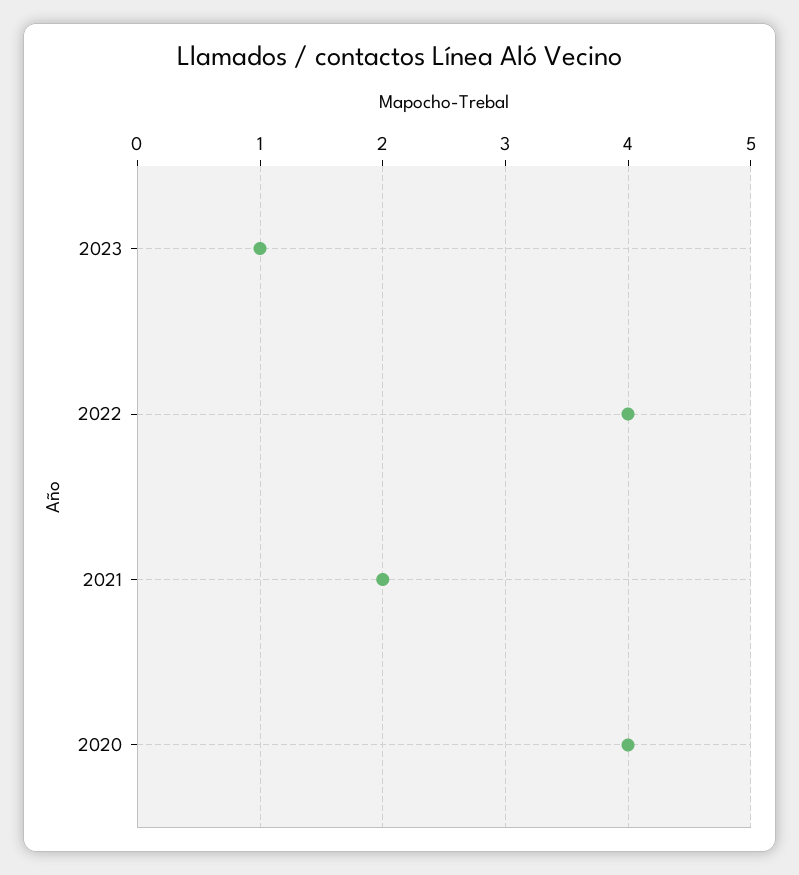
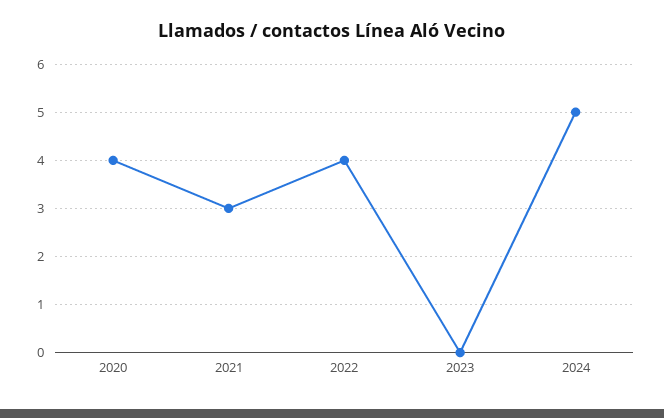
2023: 1 -> 0
2021: 2 -> 3
2024: none -> 5

